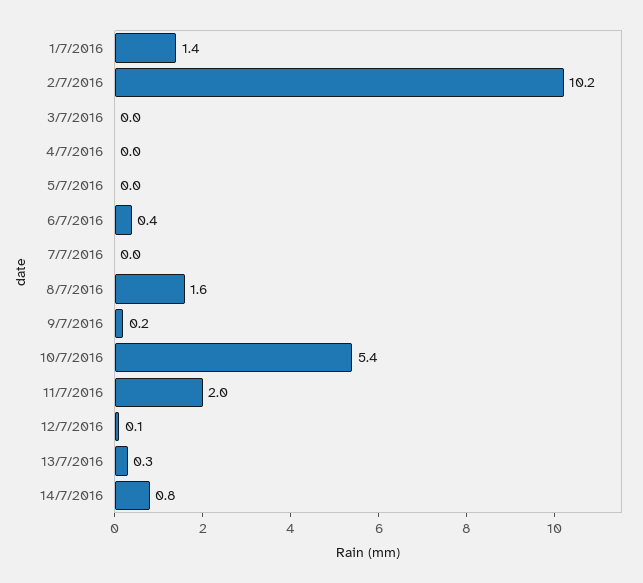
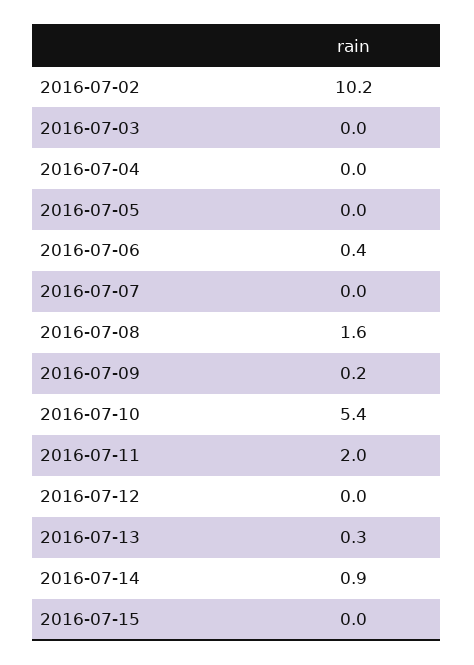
1/7/2016: 1.4 -> none
12/7/2016: 0.1 -> 0
14/7/2016: 0.8 -> 0.9
2016-07-15: none -> 0

